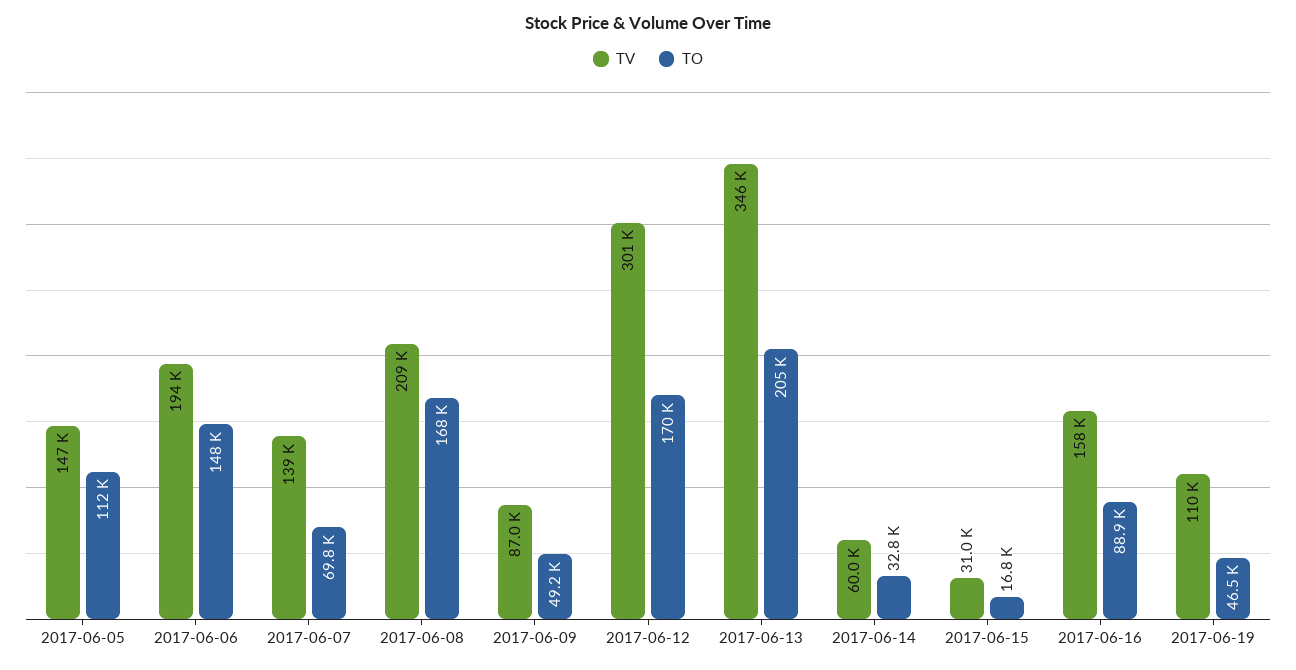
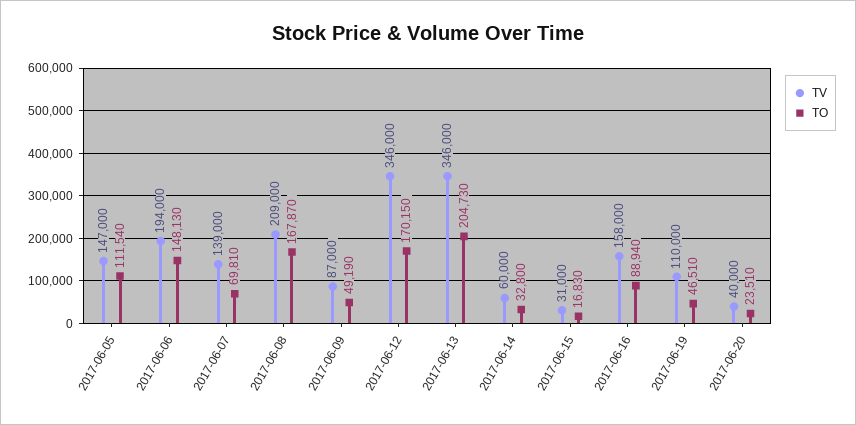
TV, 2017-06-12: 301000 -> 346000
TV, 2017-06-20: none -> 40000
TO, 2017-06-20: none -> 23510

